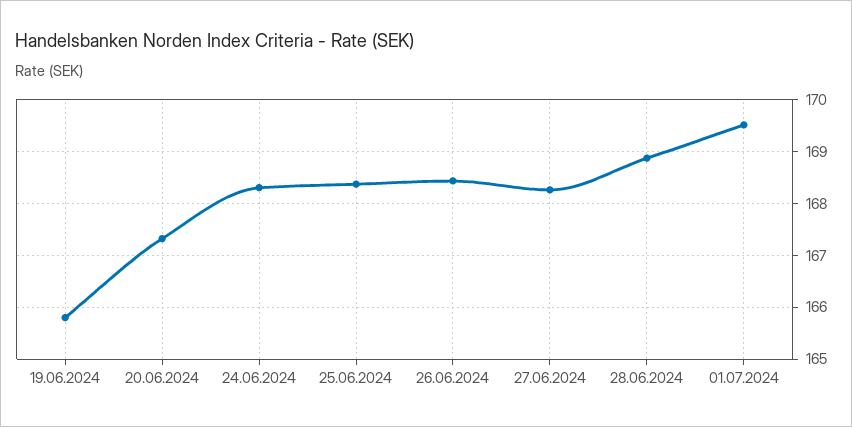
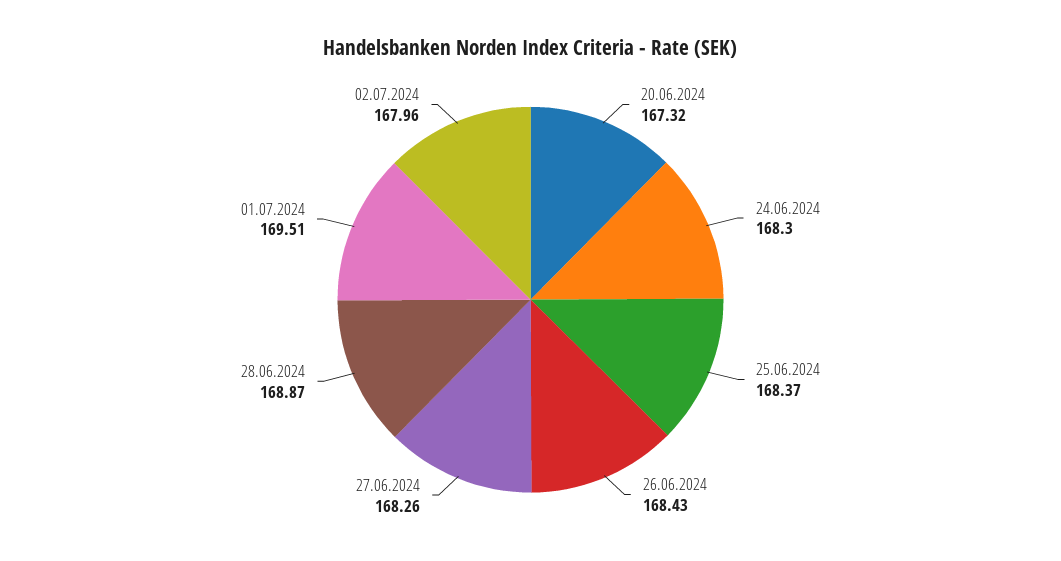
19.06.2024: 165.8 -> none
02.07.2024: none -> 167.96

